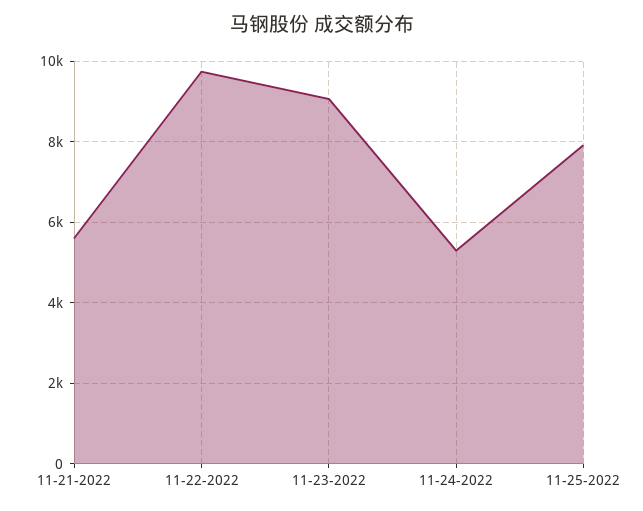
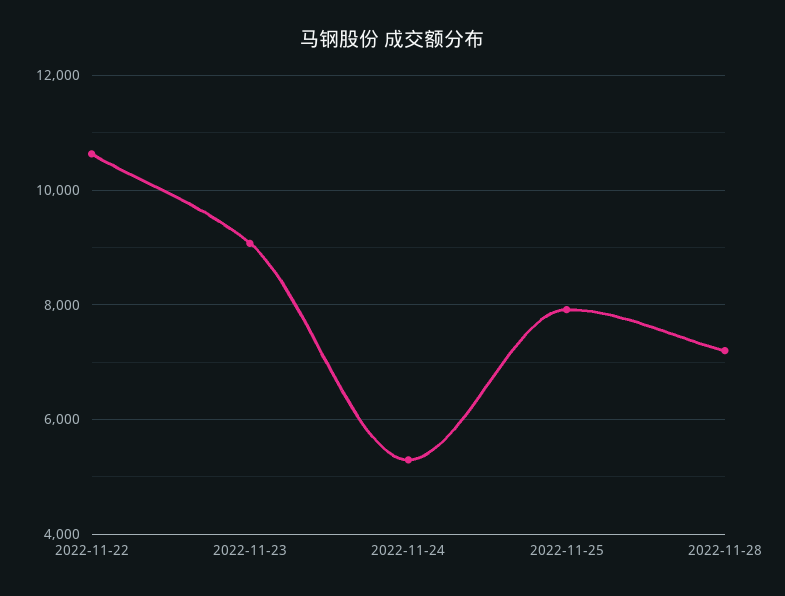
11-21-2022: 5600 -> none
11-22-2022: 9800 -> 10600
2022-11-28: none -> 7200

